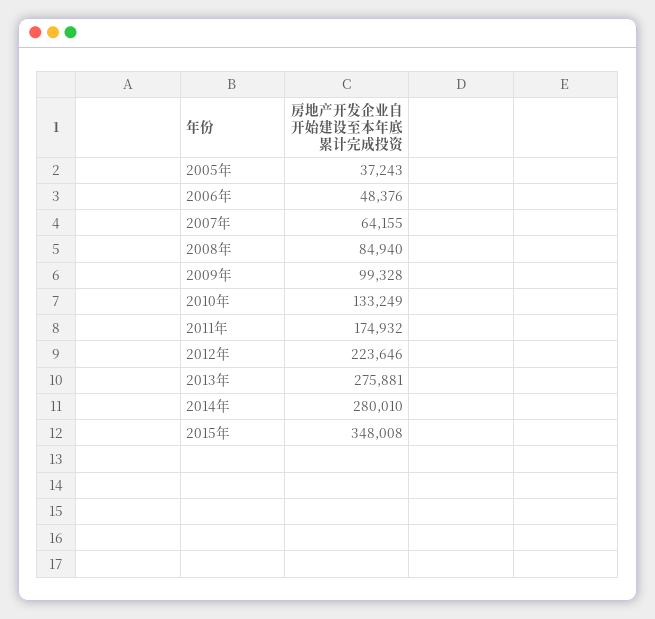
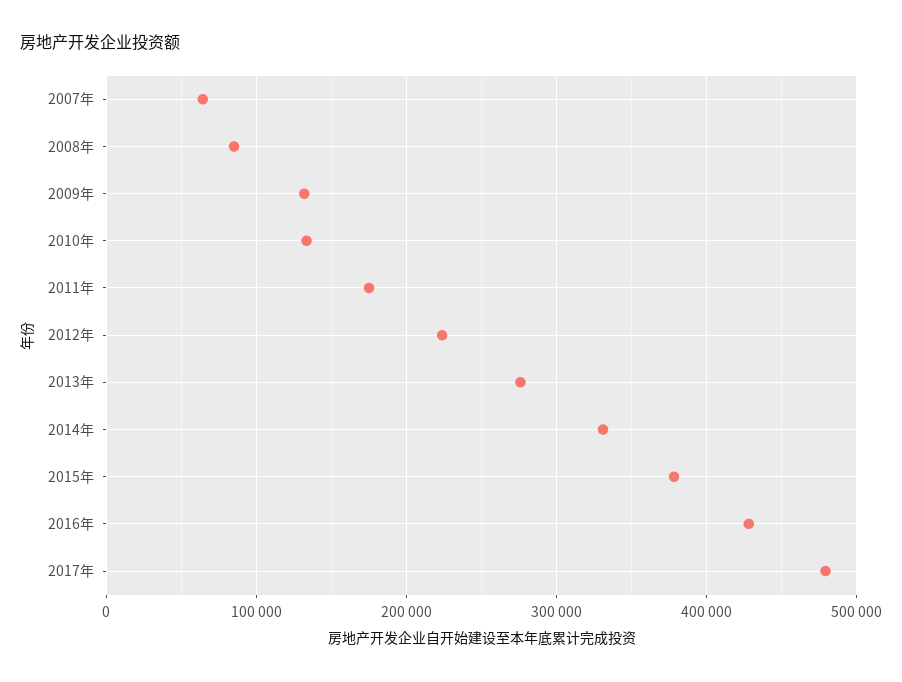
2005年: 37243 -> none
2006年: 48376 -> none
2009年: 99328 -> 130000
2014年: 280010 -> 330000
2015年: 348008 -> 380000
2016年: none -> 430000
2017年: none -> 480000

